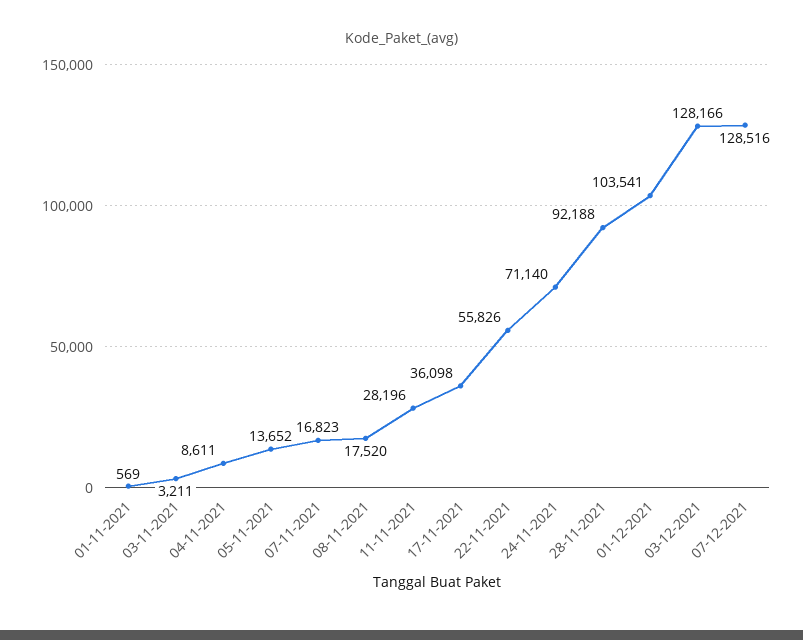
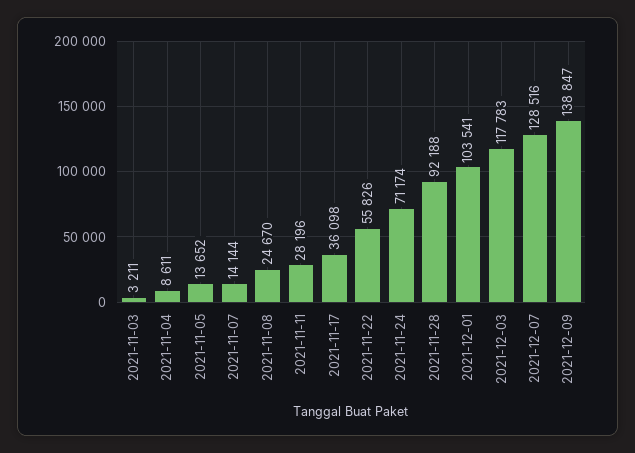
01-11-2021: 569 -> none
07-11-2021: 16823 -> 14144
08-11-2021: 17520 -> 24670
24-11-2021: 71140 -> 71174
03-12-2021: 128166 -> 117783
2021-12-09: none -> 138847

